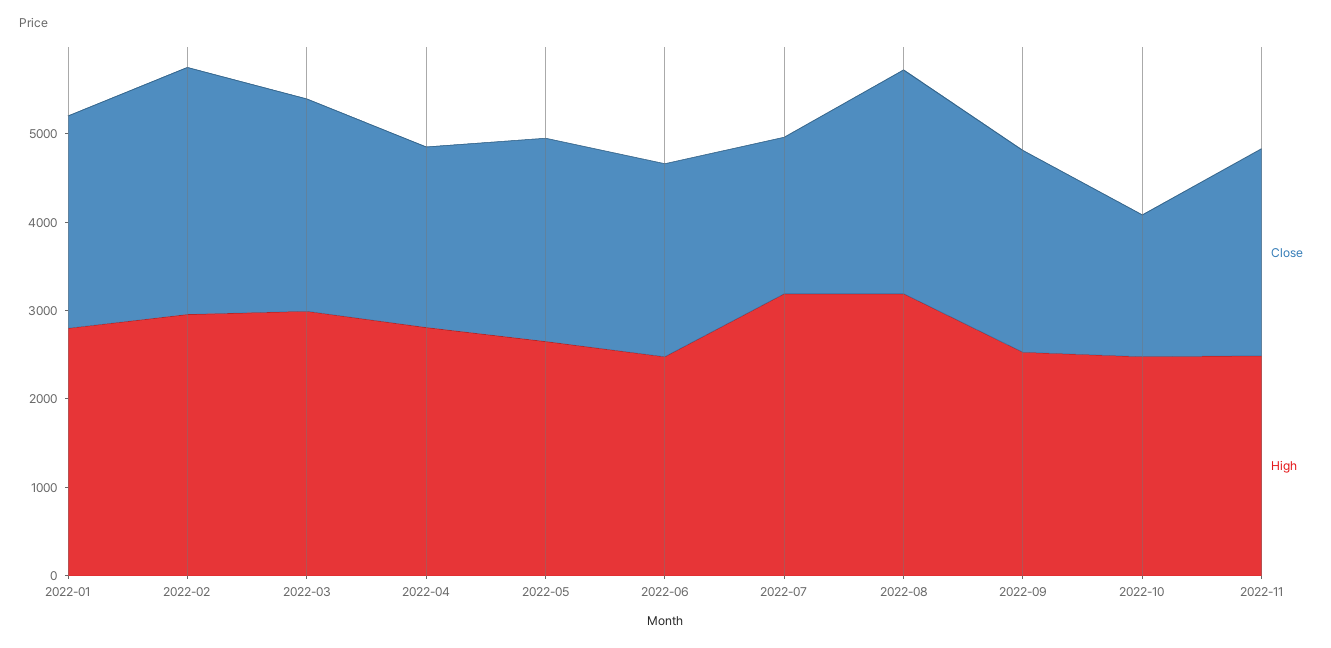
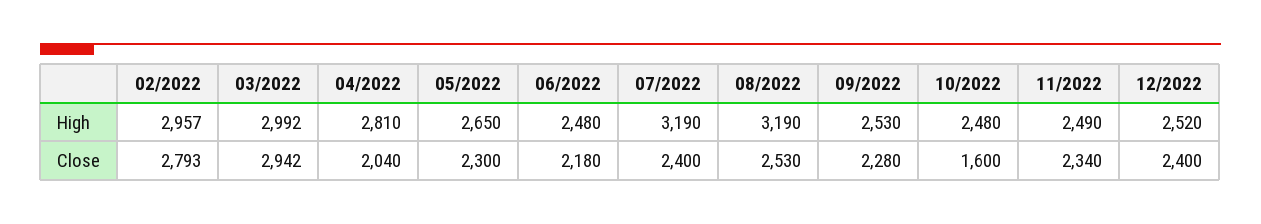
Close, 2022-01: 2400 -> none
High, 2022-01: 2800 -> none
Close, 2022-03: 2400 -> 2942
Close, 2022-07: 1800 -> 2400
High, 12/2022: none -> 2520
Close, 12/2022: none -> 2400

